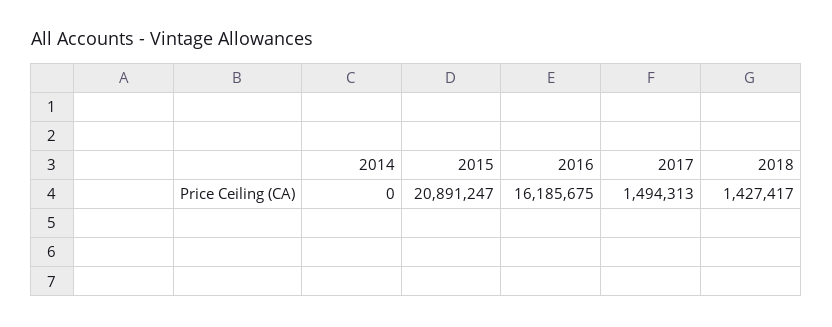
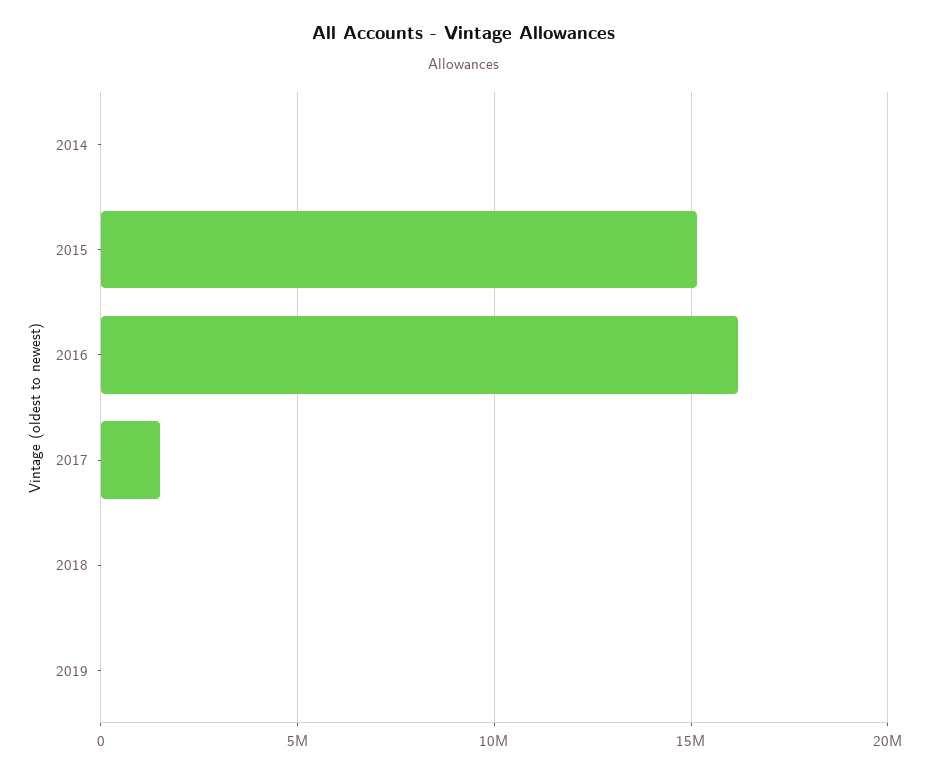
2015: 20891247 -> 15000000
2018: 1427417 -> 0
2019: none -> 0

